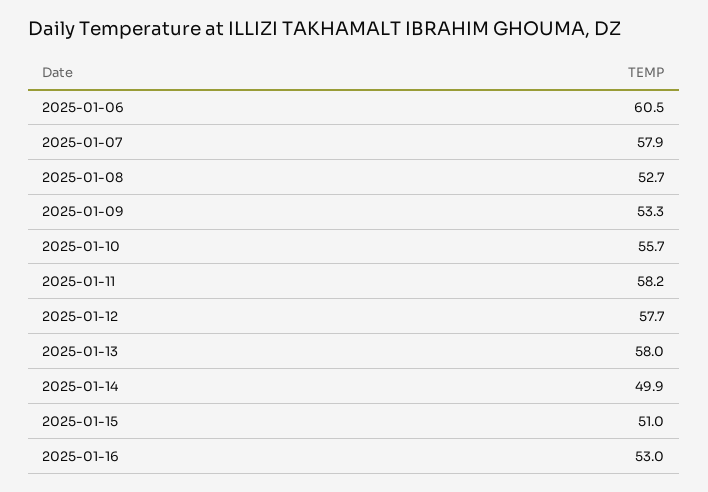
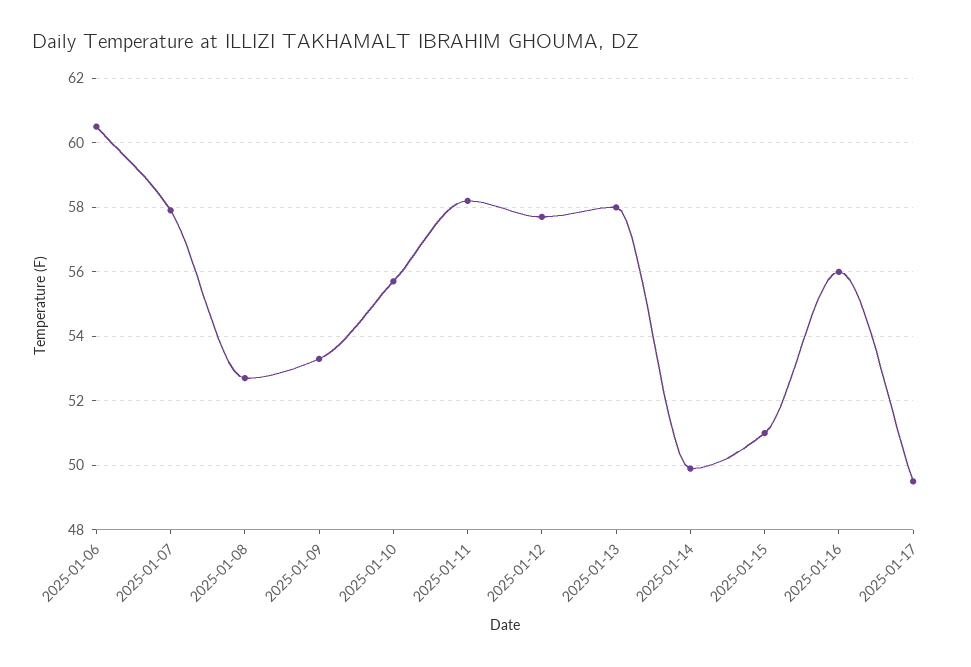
2025-01-16: 53 -> 56
2025-01-17: none -> 49.5

